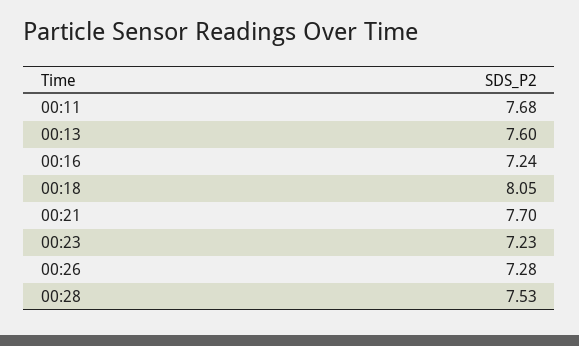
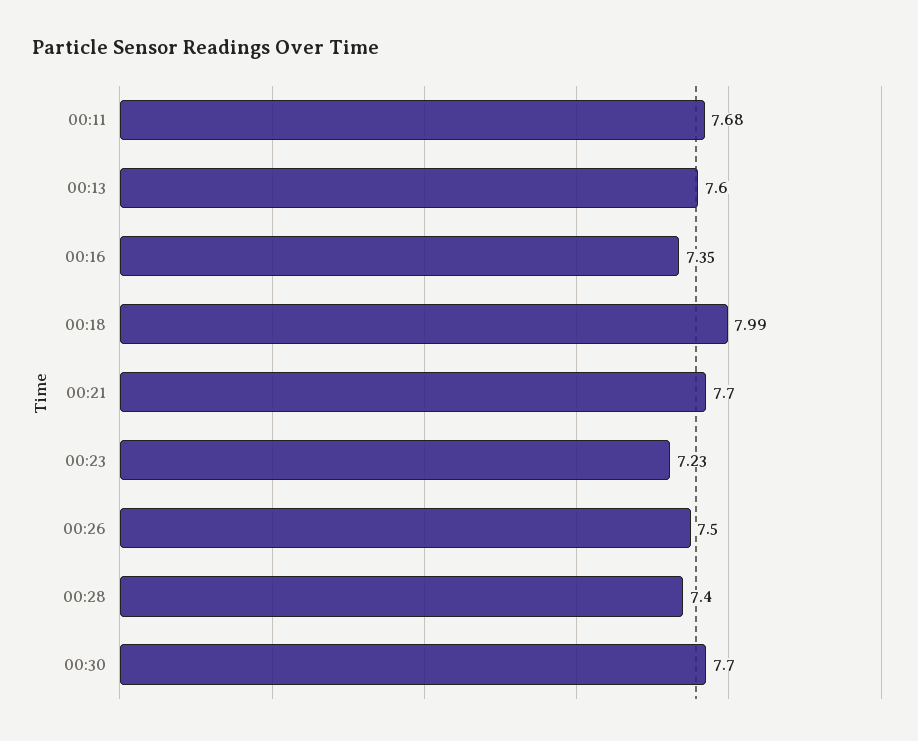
00:16: 7.24 -> 7.35
00:18: 8.05 -> 7.99
00:26: 7.28 -> 7.5
00:28: 7.53 -> 7.4
00:30: none -> 7.7

